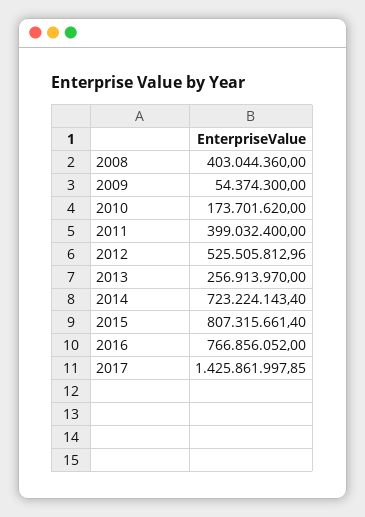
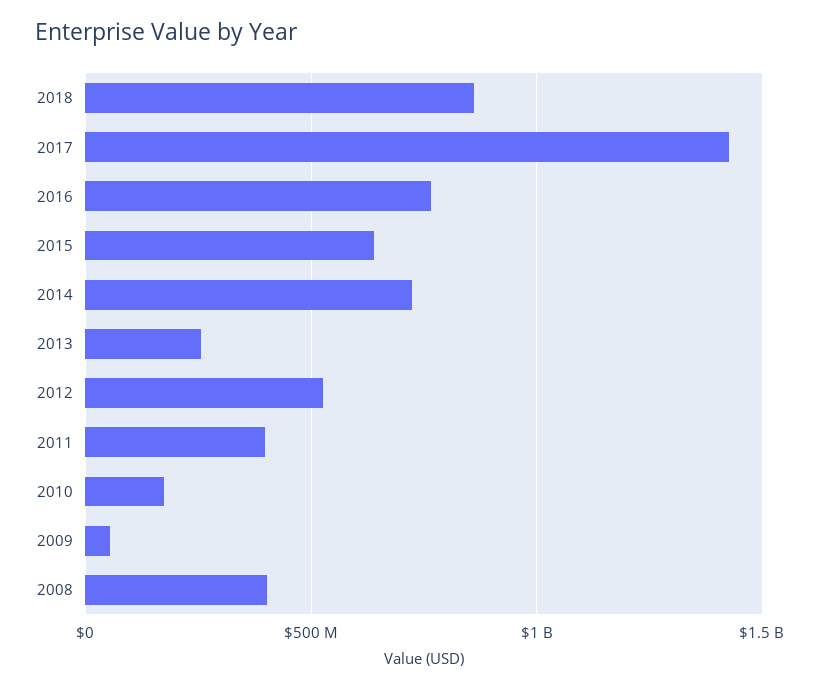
2015: 807315661.4 -> 650000000
2018: none -> 850000000

